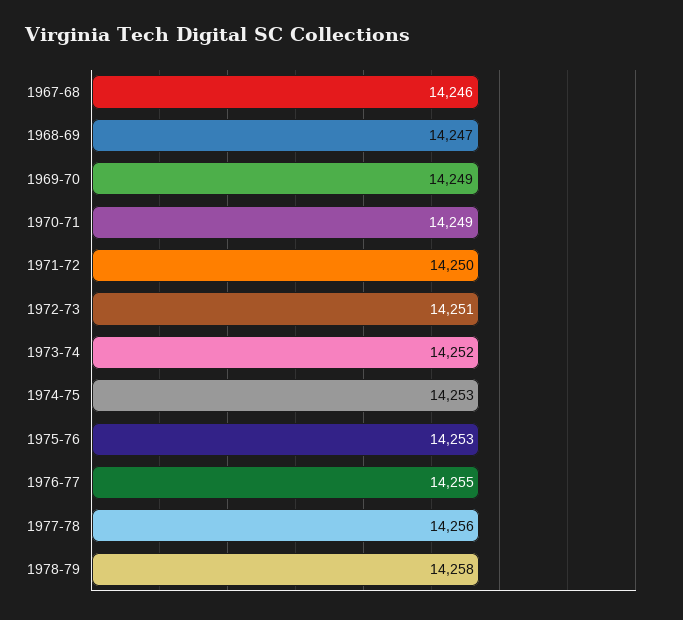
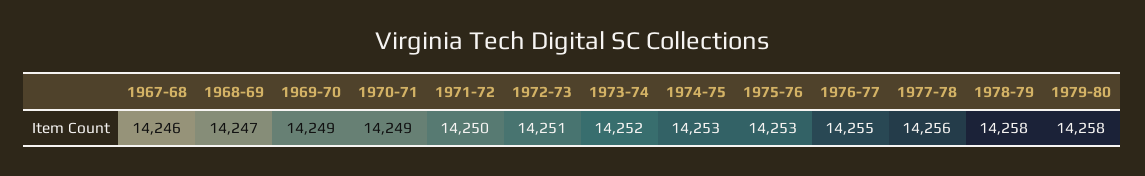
1979-80: none -> 14258

